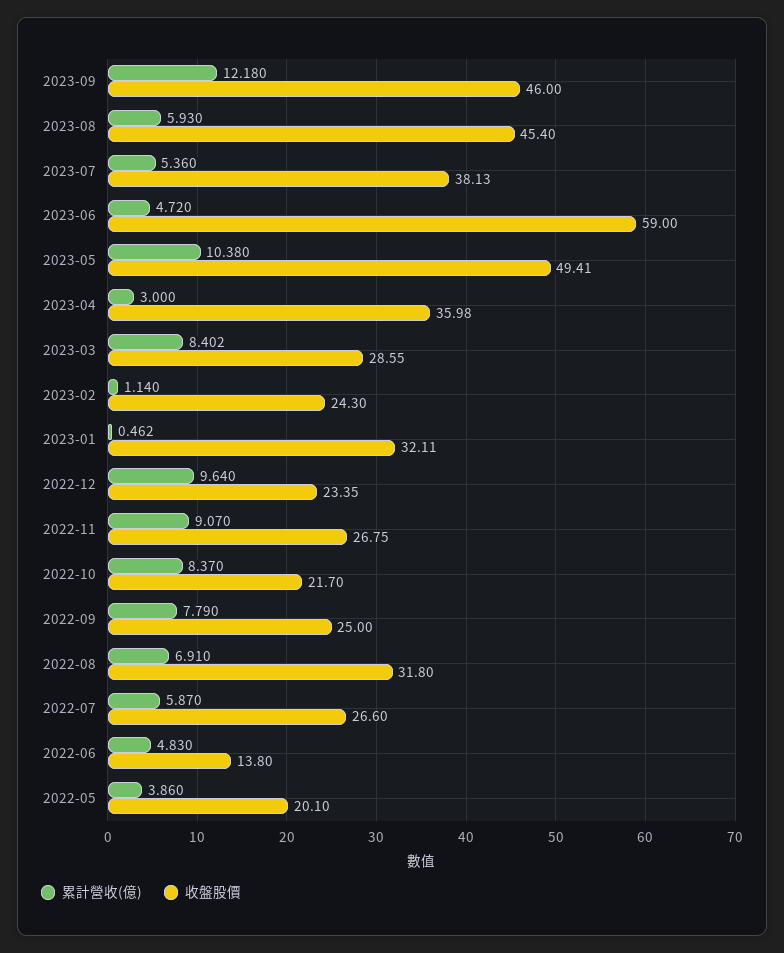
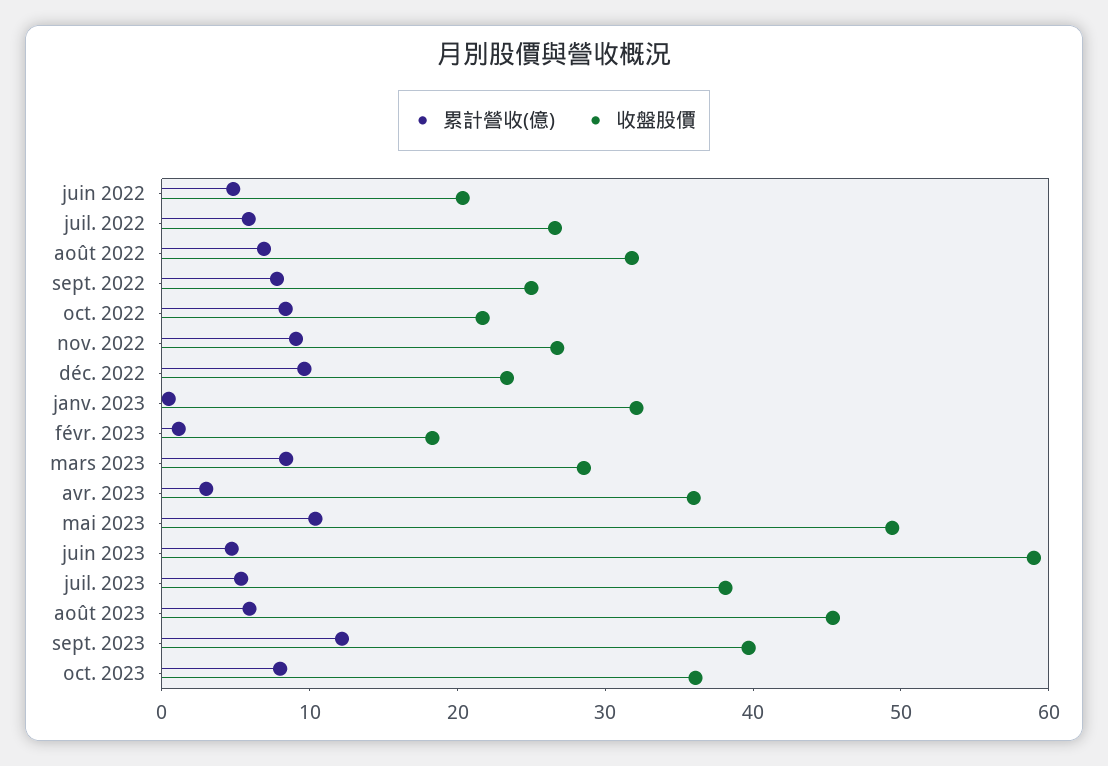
收盤股價, 2023-09: 46 -> 40
收盤股價, 2023-02: 24.3 -> 18
收盤股價, 2022-06: 13.8 -> 20
累計營收(億), 2022-05: 3.86 -> none
收盤股價, 2022-05: 20.1 -> none
累計營收(億), oct. 2023: none -> 8
收盤股價, oct. 2023: none -> 36

